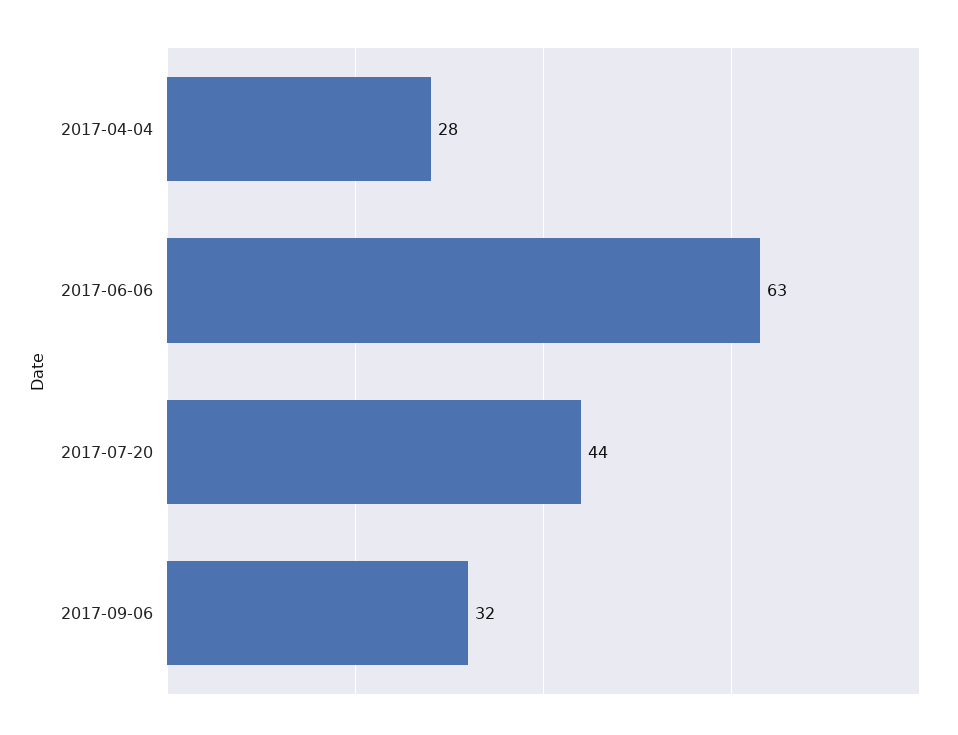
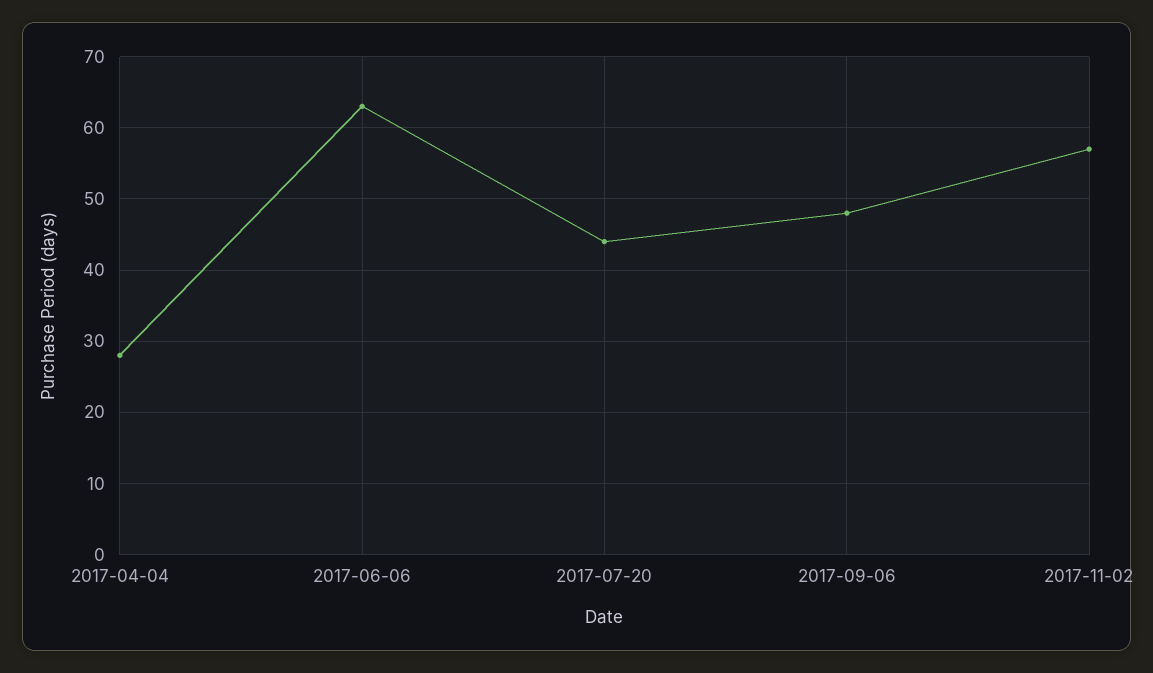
2017-09-06: 32 -> 48
2017-11-02: none -> 57

